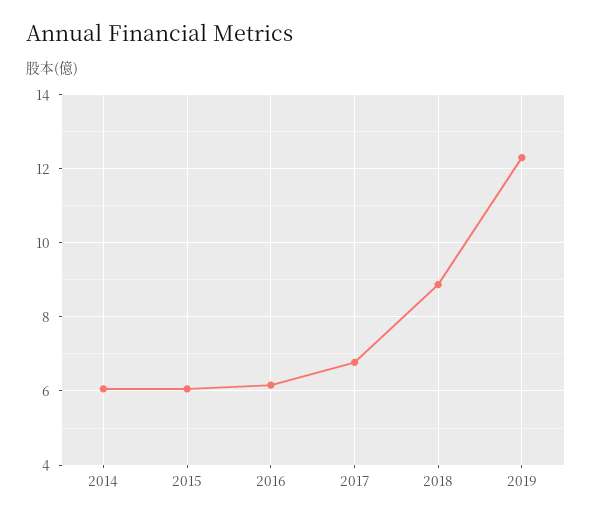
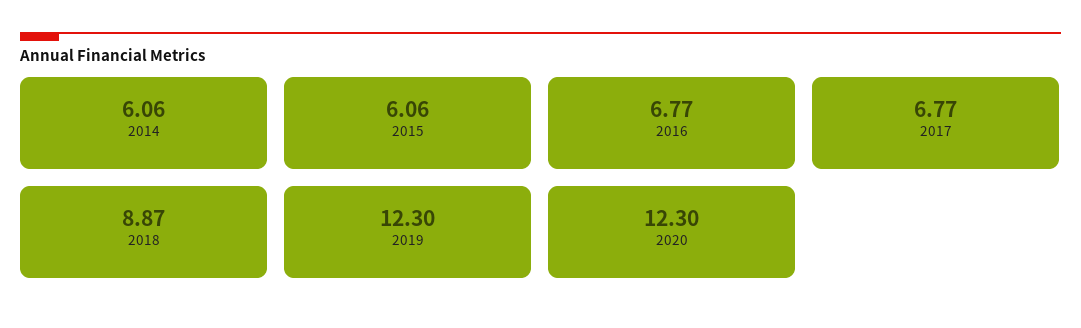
2016: 6.2 -> 6.77
2020: none -> 12.3

